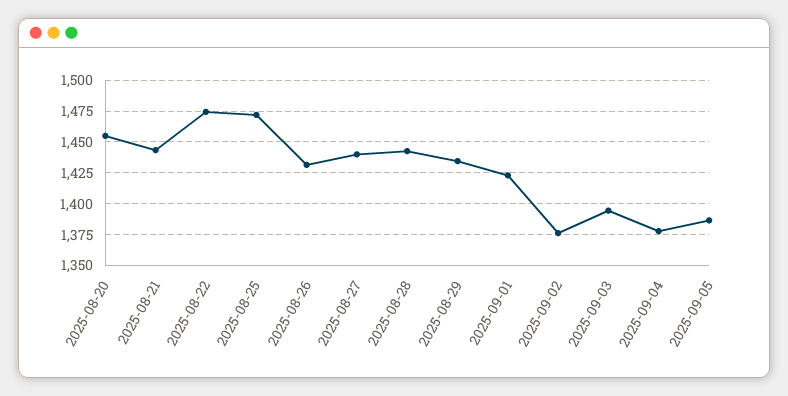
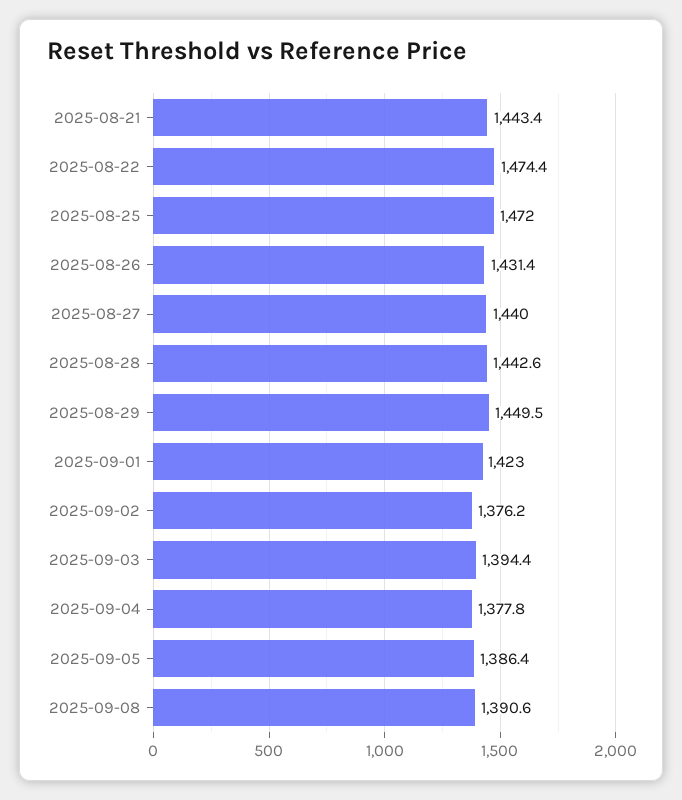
2025-08-20: 1455 -> none
2025-08-29: 1435 -> 1449.5
2025-09-08: none -> 1390.6

